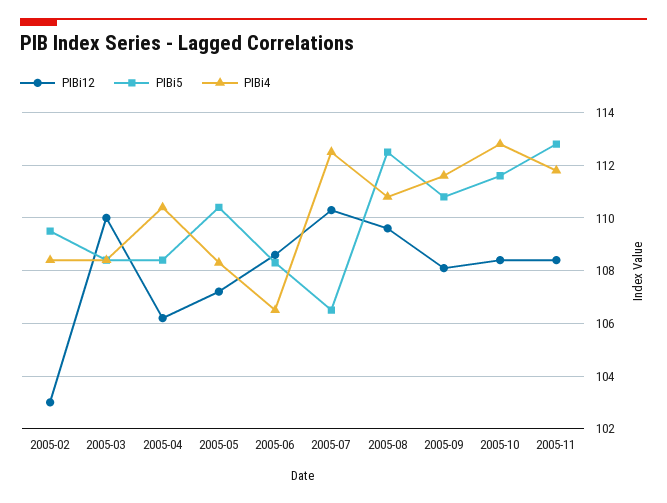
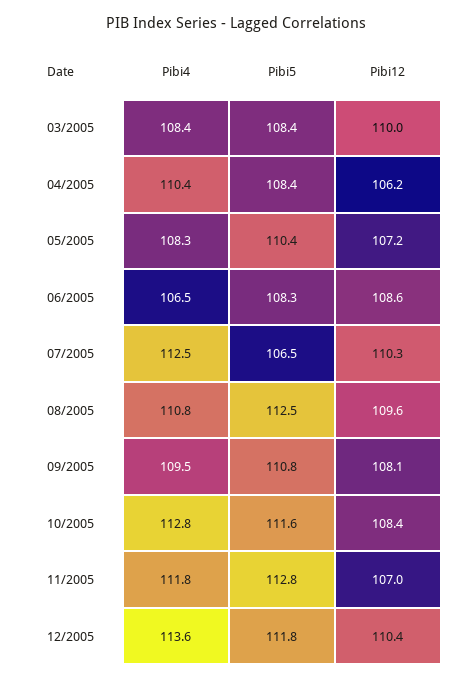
PIBi12, 2005-02: 103 -> none
PIBi5, 2005-02: 109.5 -> none
PIBi4, 2005-02: 108.5 -> none
PIBi4, 2005-09: 111.5 -> 109.5
PIBi12, 2005-11: 108.5 -> 107
PIBi4, 12/2005: none -> 113.6
PIBi5, 12/2005: none -> 111.8
PIBi12, 12/2005: none -> 110.4

